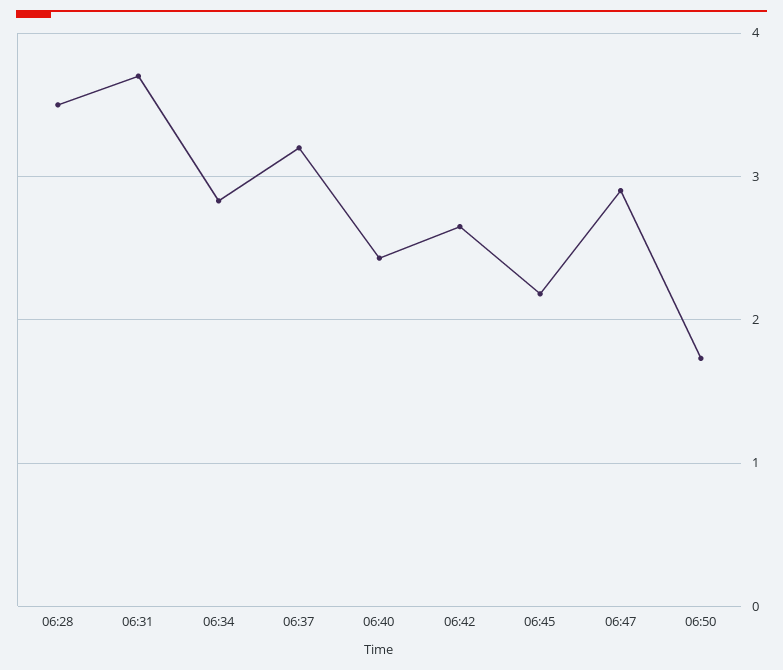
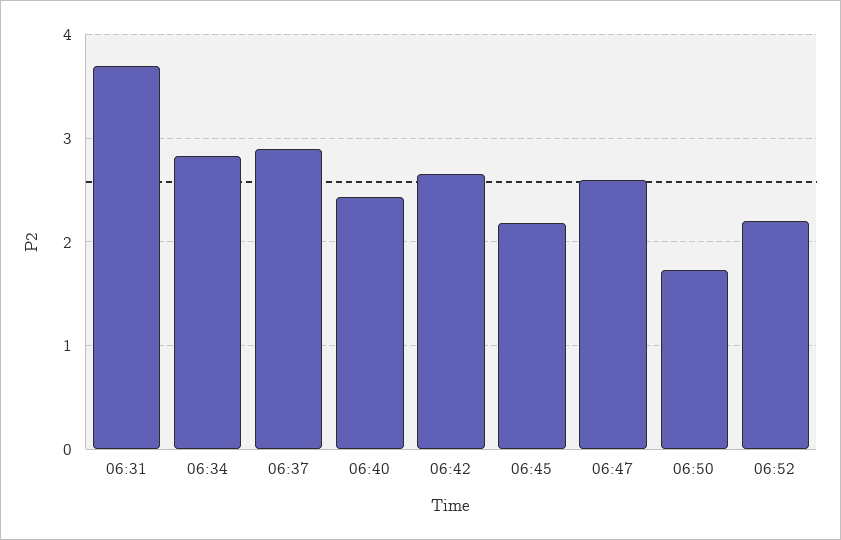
06:28: 3.5 -> none
06:37: 3.2 -> 2.9
06:47: 2.9 -> 2.6
06:52: none -> 2.2

